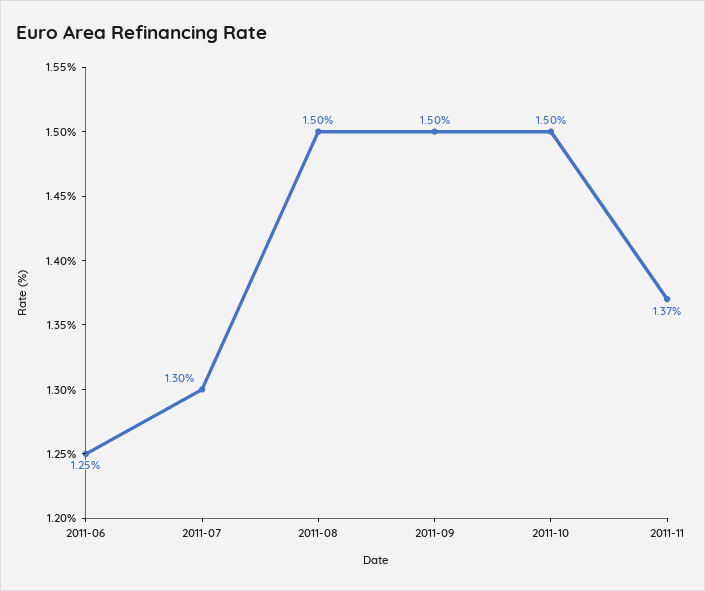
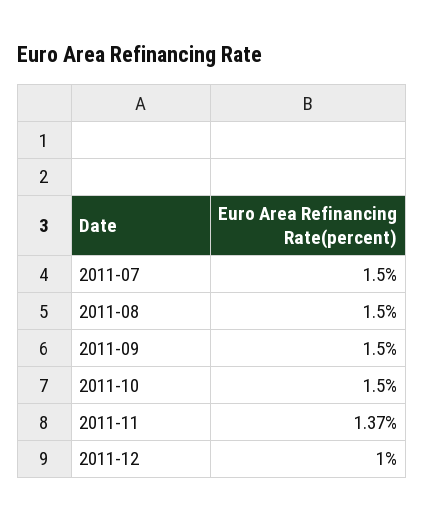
2011-06: 1.25 -> none
2011-07: 1.3 -> 1.5
2011-12: none -> 1

